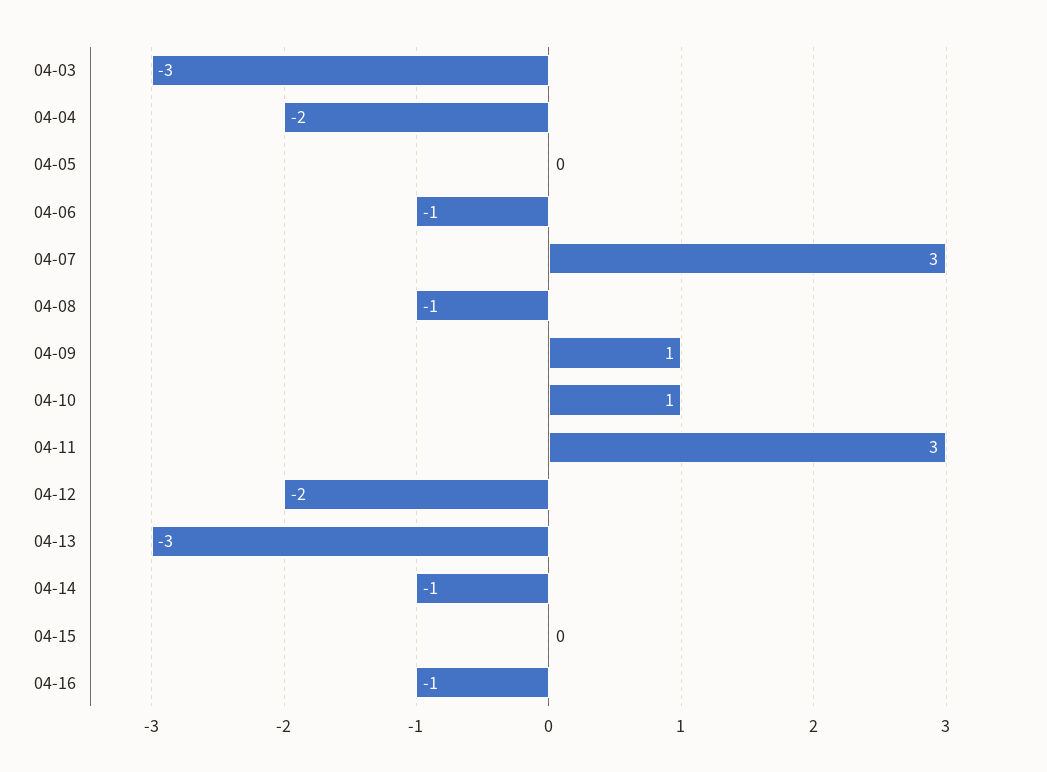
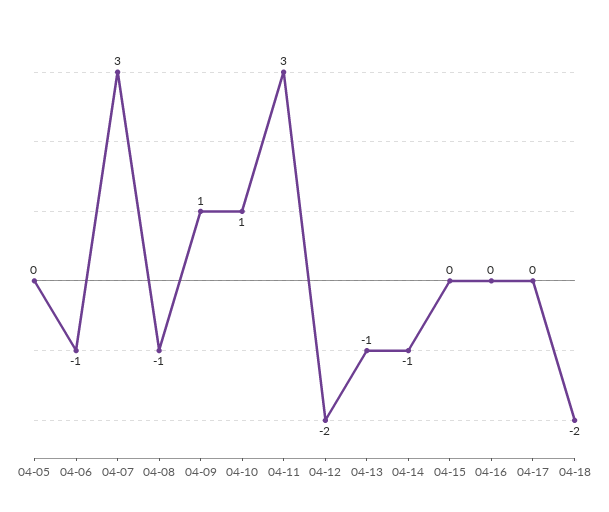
04-03: -3 -> none
04-04: -2 -> none
04-13: -3 -> -1
04-16: -1 -> 0
04-17: none -> 0
04-18: none -> -2

